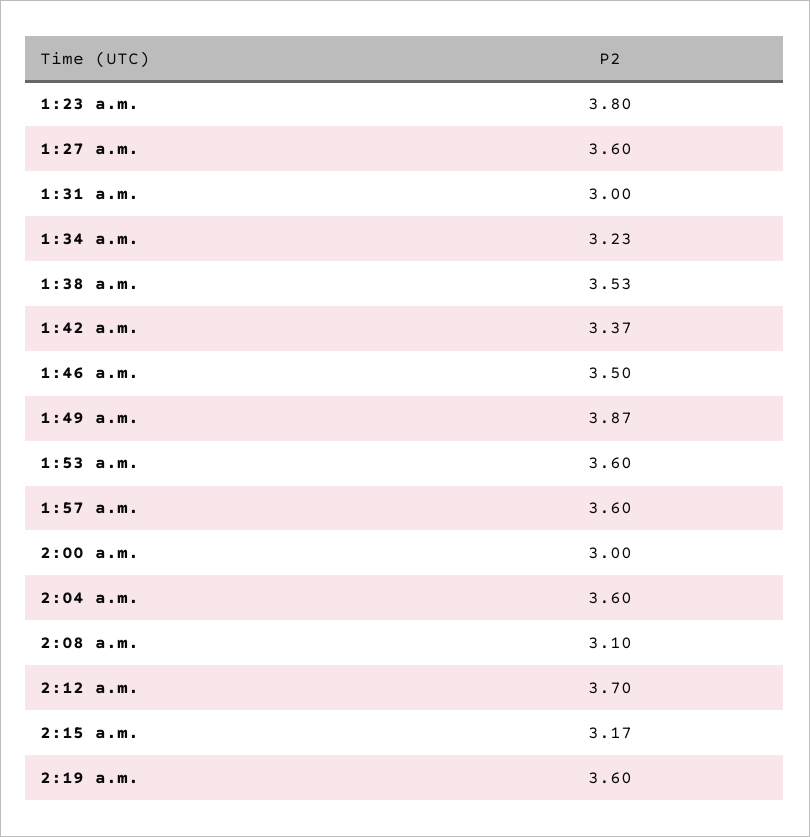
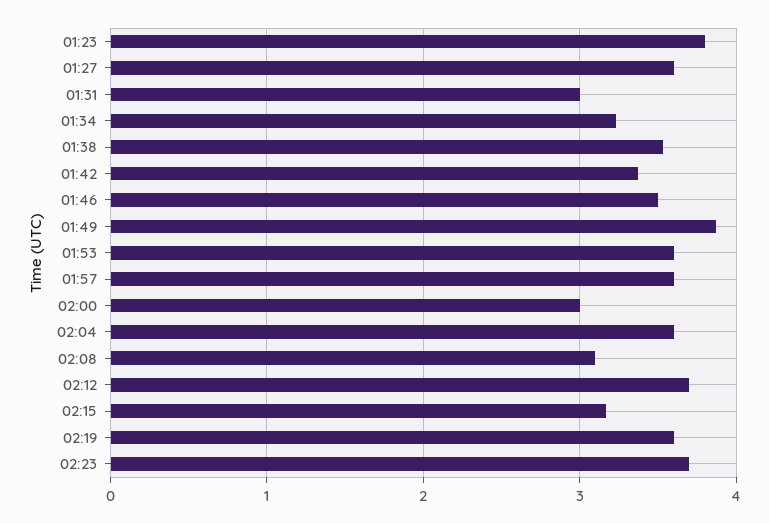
02:23: none -> 3.7

